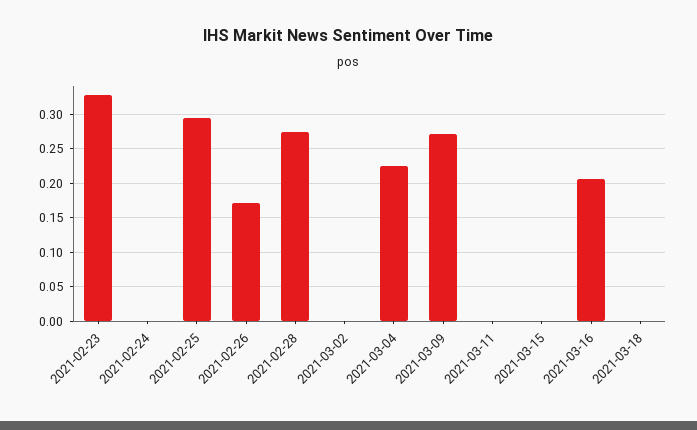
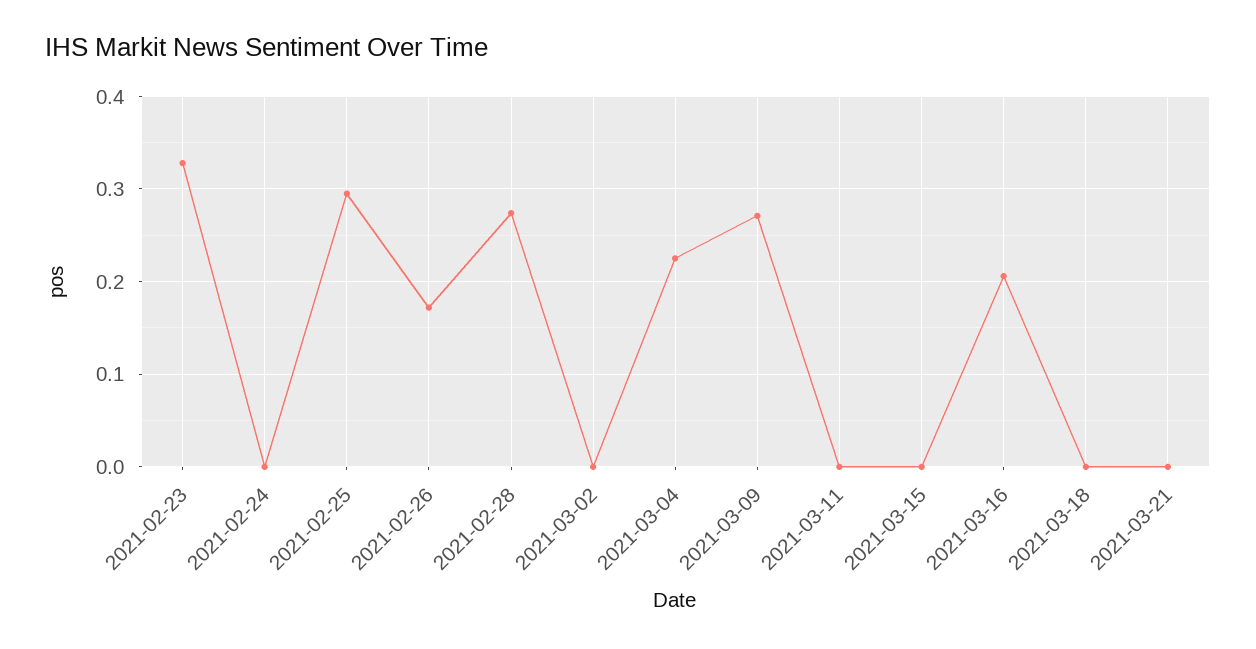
2021-03-21: none -> 0

